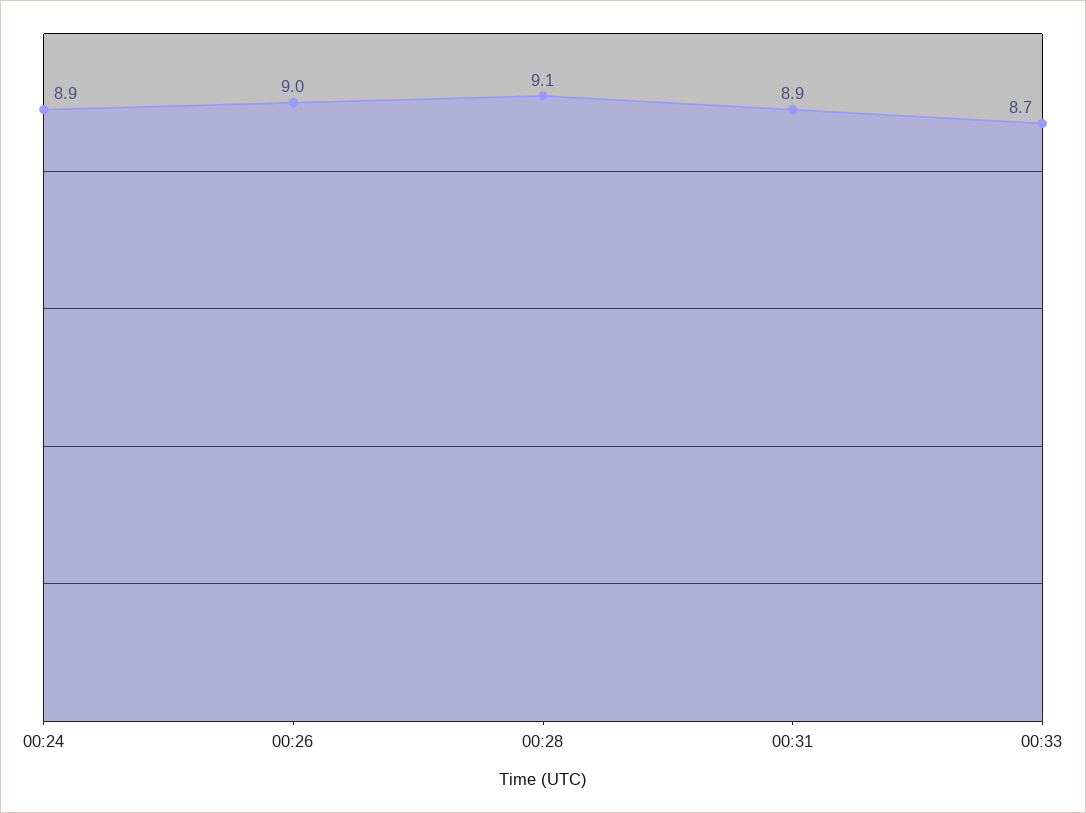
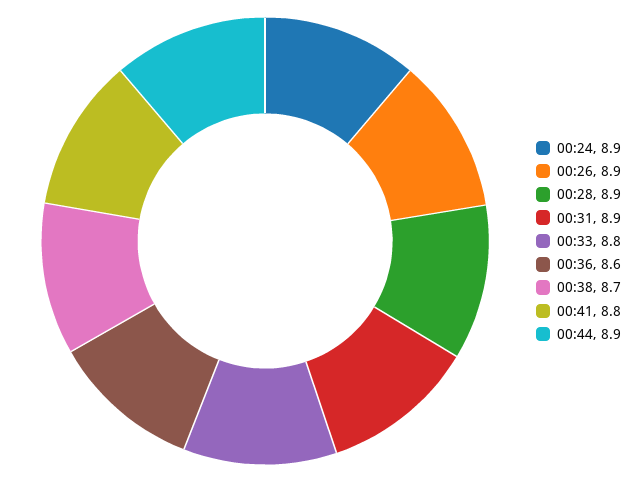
00:26: 9 -> 8.9
00:28: 9.1 -> 8.9
00:33: 8.7 -> 8.8
00:36: none -> 8.6
00:38: none -> 8.7
00:41: none -> 8.8
00:44: none -> 8.9

